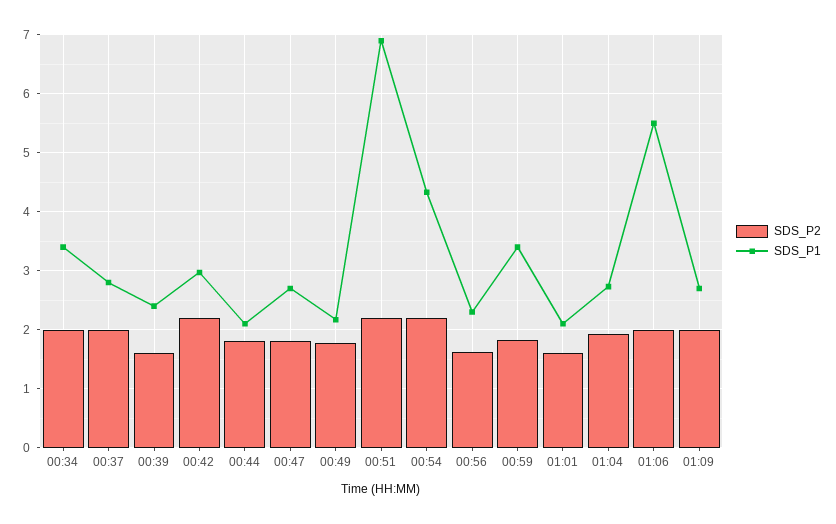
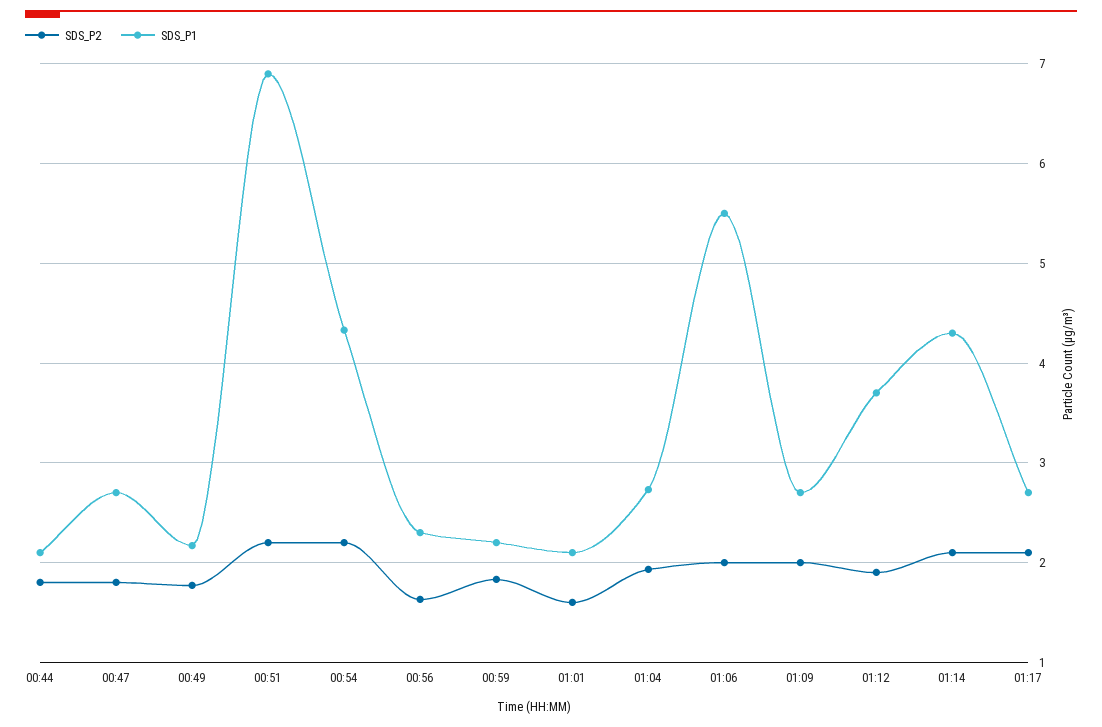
SDS_P2, 00:34: 2 -> none
SDS_P1, 00:34: 3.4 -> none
SDS_P2, 00:37: 2 -> none
SDS_P1, 00:37: 2.8 -> none
SDS_P2, 00:39: 1.6 -> none
SDS_P1, 00:39: 2.4 -> none
SDS_P2, 00:42: 2.2 -> none
SDS_P1, 00:42: 3 -> none
SDS_P1, 00:59: 3.4 -> 2.2
SDS_P2, 01:12: none -> 1.9
SDS_P1, 01:12: none -> 3.7
SDS_P2, 01:14: none -> 2.1
SDS_P1, 01:14: none -> 4.3
SDS_P2, 01:17: none -> 2.1
SDS_P1, 01:17: none -> 2.7

